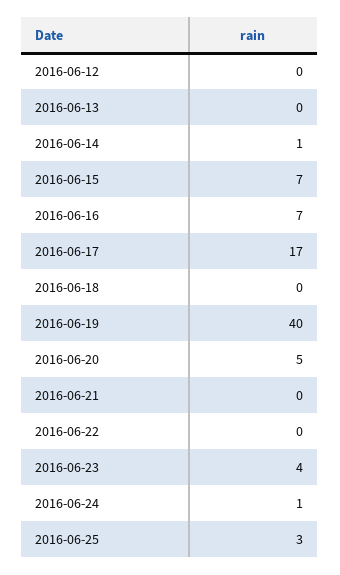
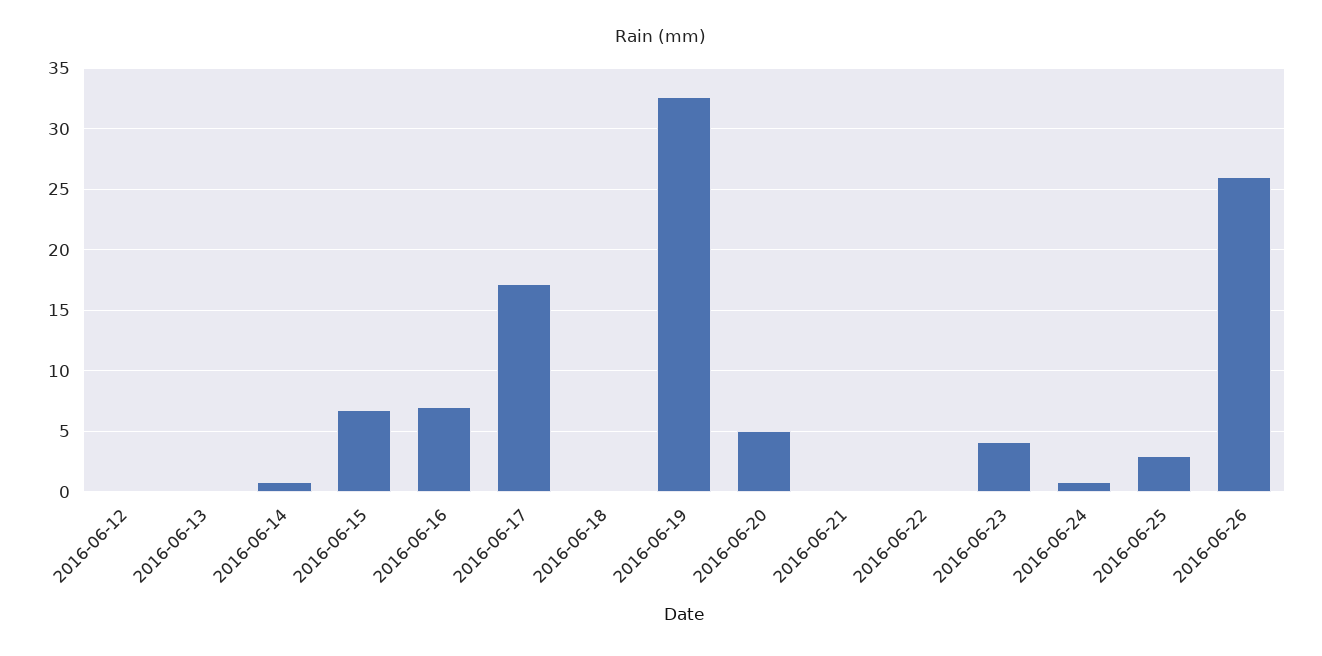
2016-06-19: 40 -> 32.5
2016-06-26: none -> 26

